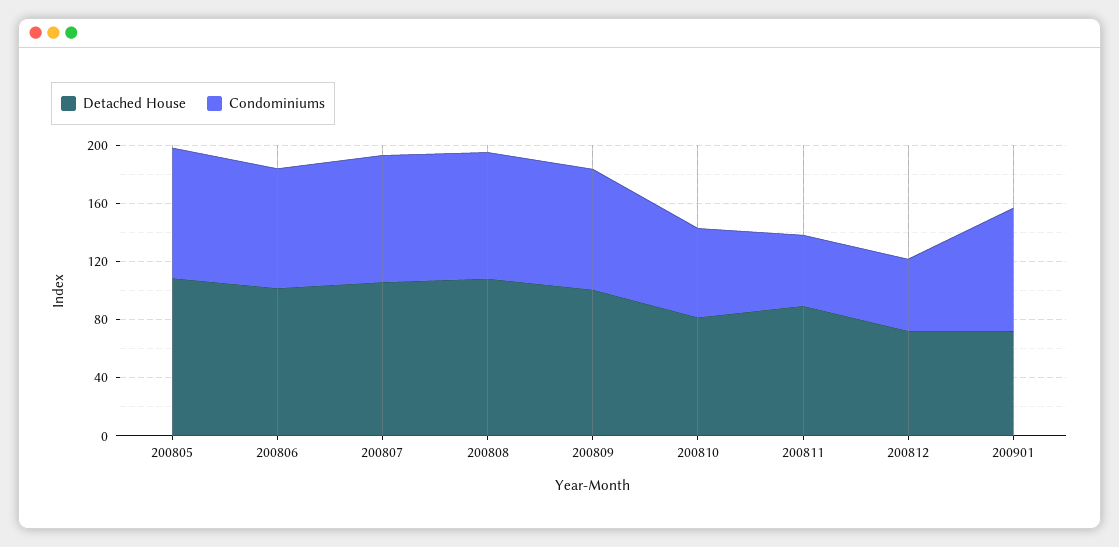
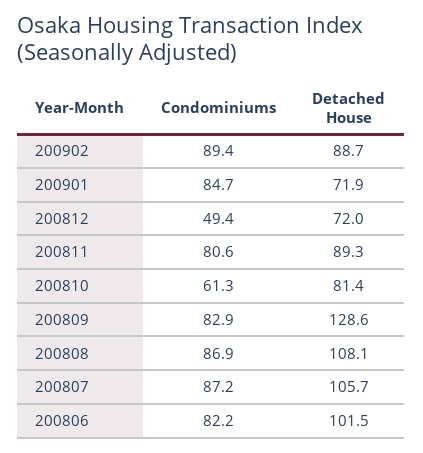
Detached House, 200805: 110 -> none
Condominiums, 200805: 90 -> none
Detached House, 200809: 100 -> 128.6
Condominiums, 200811: 50 -> 80.6
Condominiums, 200902: none -> 89.4
Detached House, 200902: none -> 88.7

